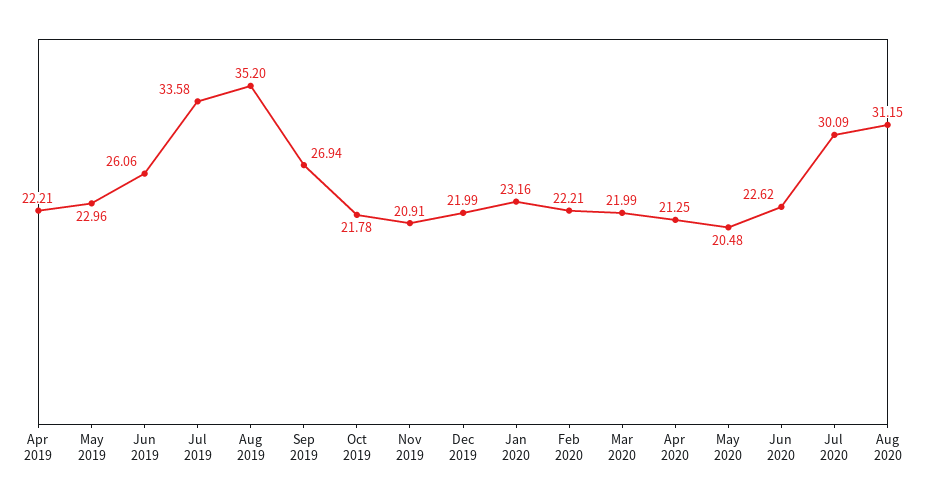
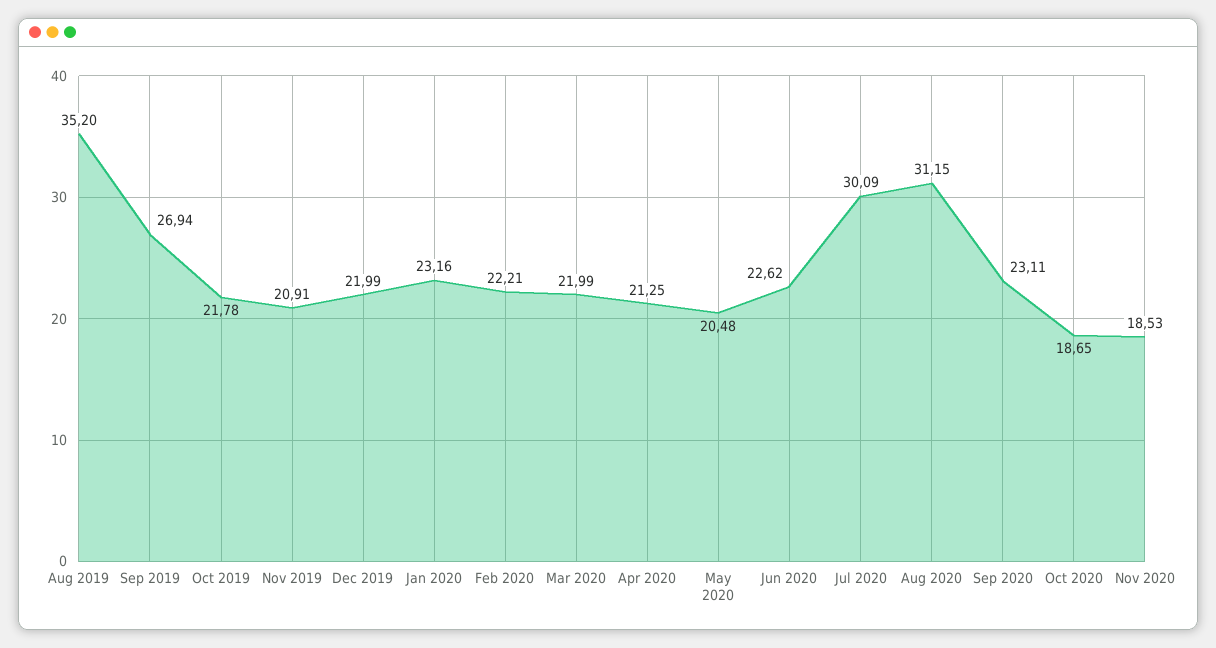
Apr 2019: 22.21 -> none
May 2019: 22.96 -> none
Jun 2019: 26.06 -> none
Jul 2019: 33.58 -> none
Sep 2020: none -> 23.11
Oct 2020: none -> 18.65
Nov 2020: none -> 18.53

